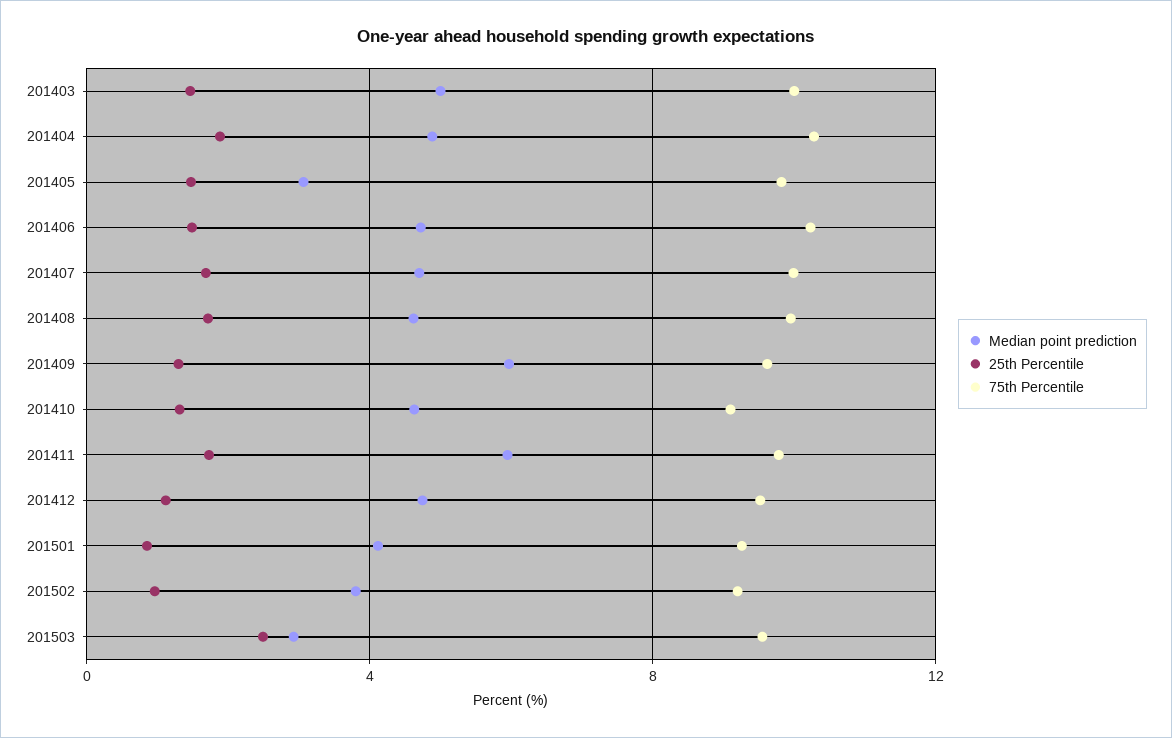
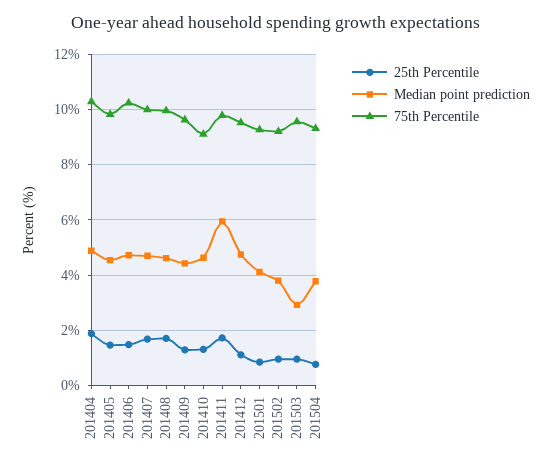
Median point prediction, 201403: 5 -> none
25th Percentile, 201403: 1.5 -> none
75th Percentile, 201403: 10 -> none
Median point prediction, 201405: 3 -> 4.5
Median point prediction, 201409: 6 -> 4.5
25th Percentile, 201503: 2.5 -> 1
25th Percentile, 201504: none -> 0.75
Median point prediction, 201504: none -> 3.75
75th Percentile, 201504: none -> 9.25

